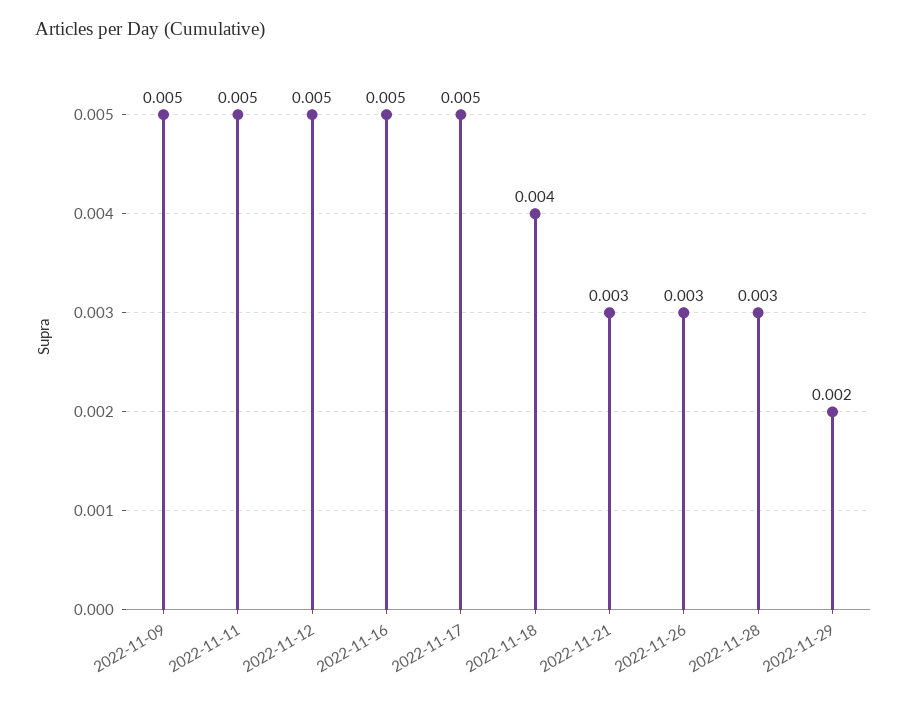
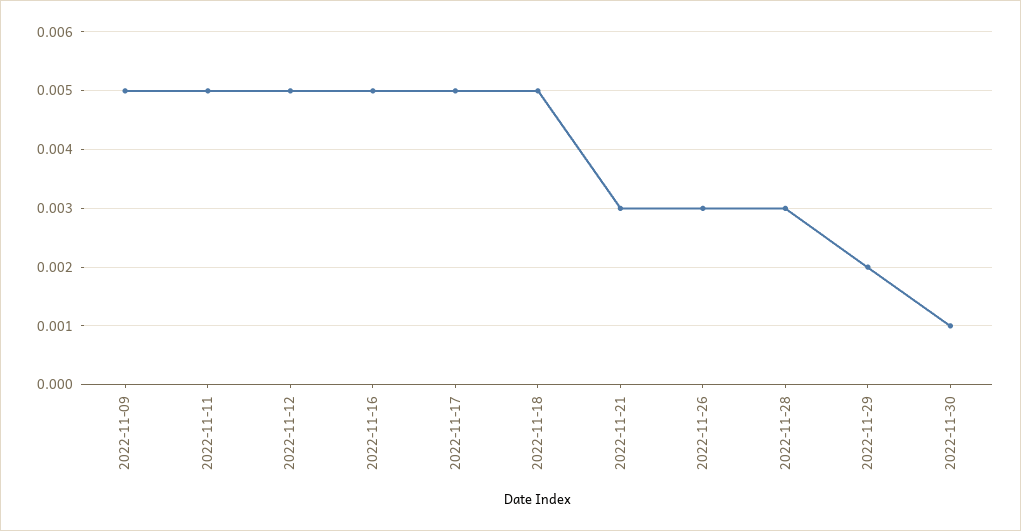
2022-11-18: 0.004 -> 0.005
2022-11-30: none -> 0.001

